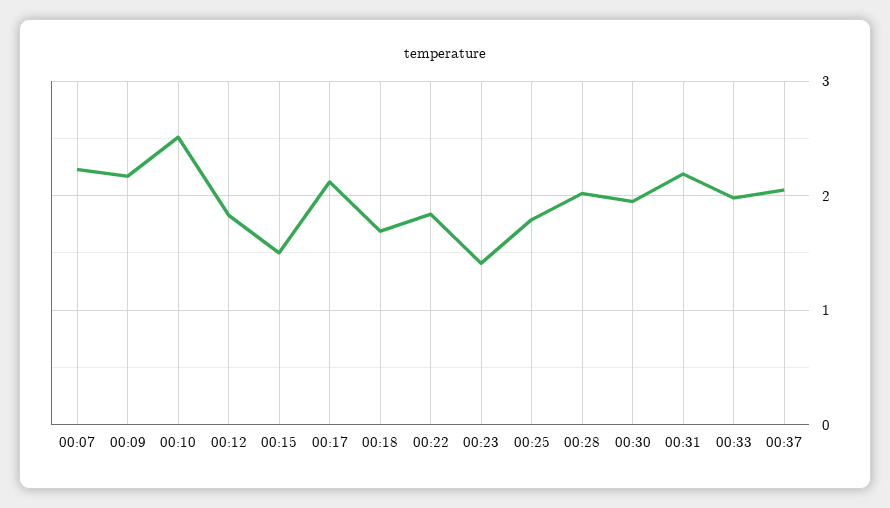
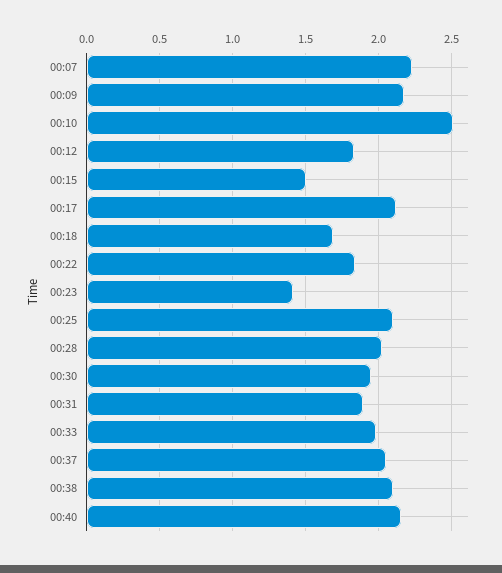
00:25: 1.8 -> 2.1
00:31: 2.2 -> 1.9
00:38: none -> 2.1
00:40: none -> 2.15

